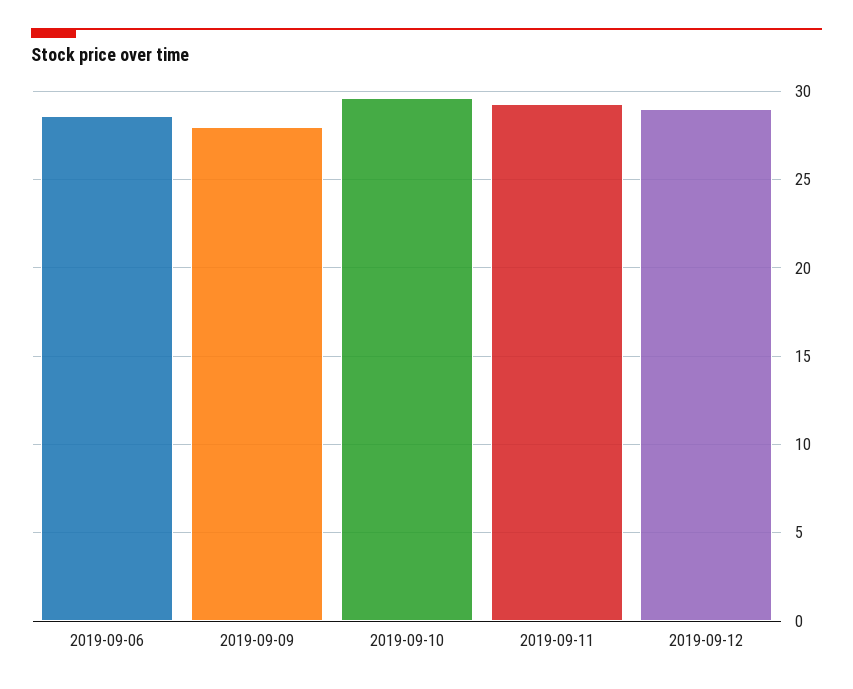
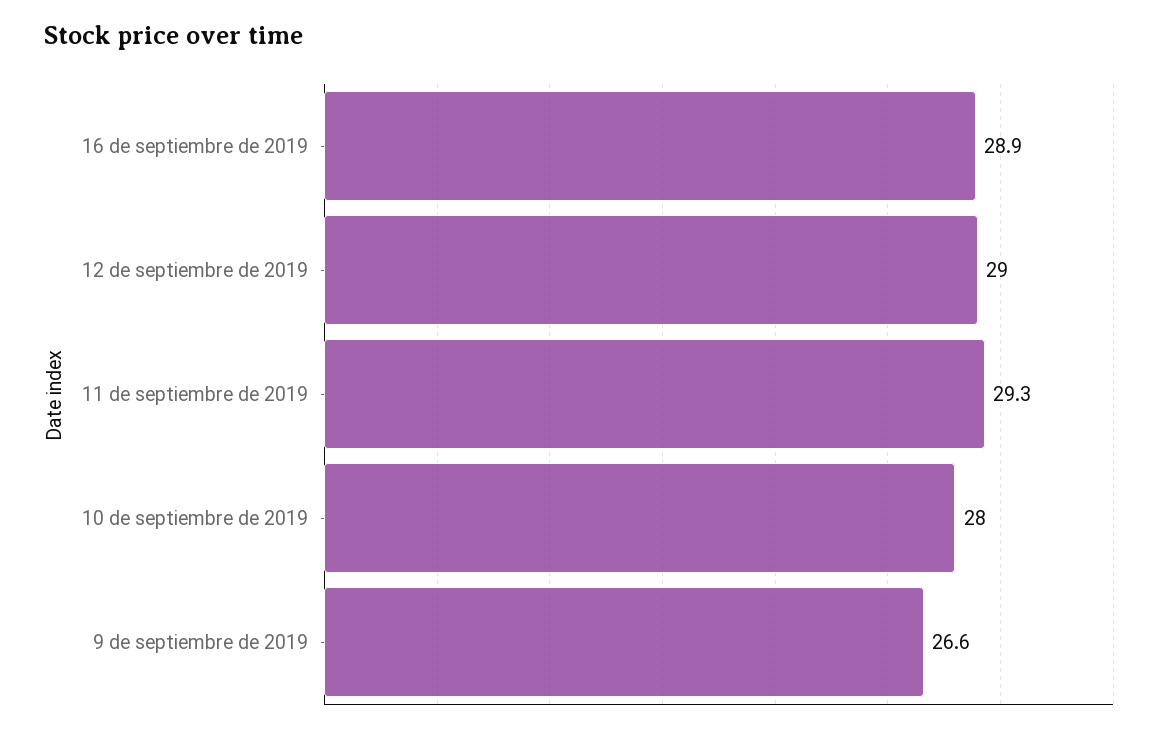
2019-09-06: 28.5 -> none
2019-09-09: 28 -> 26.6
2019-09-10: 29.5 -> 28
16 de septiembre de 2019: none -> 28.9

